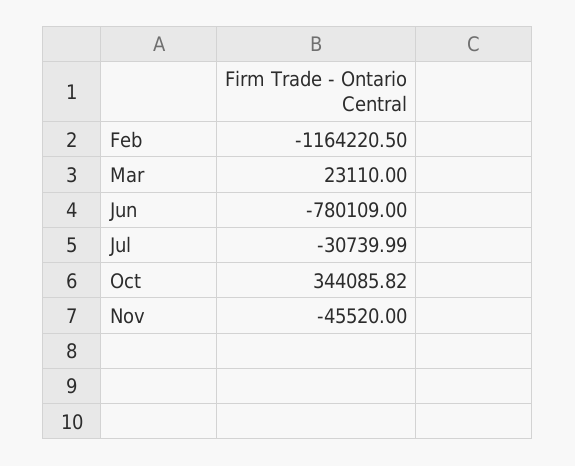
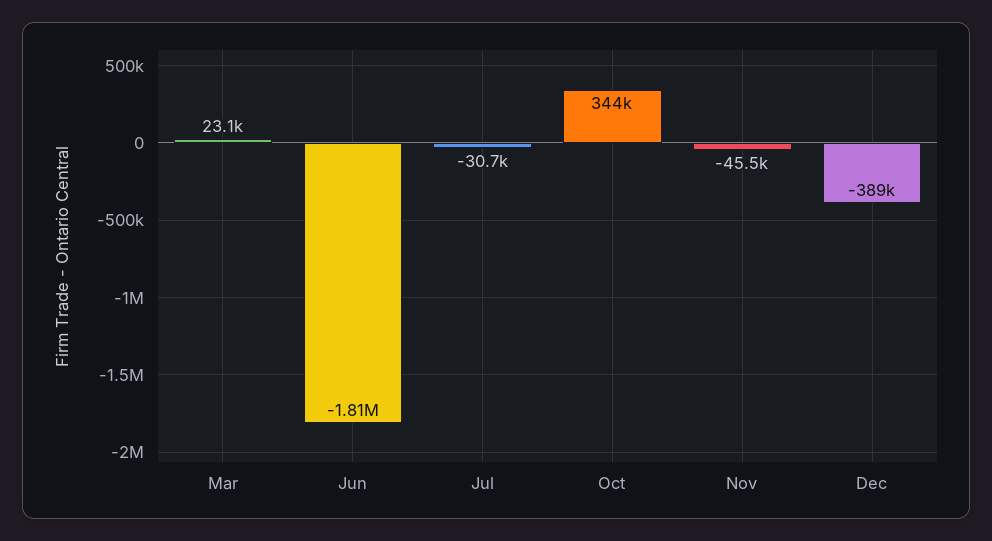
Feb: -1164220.5 -> none
Jun: -780109 -> -1810000
Dec: none -> -389000

